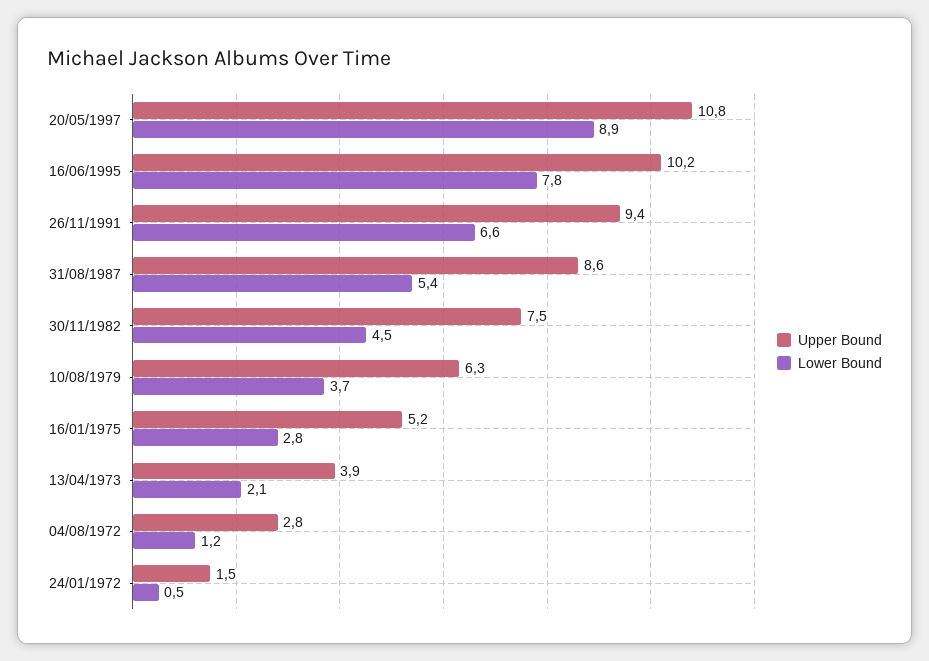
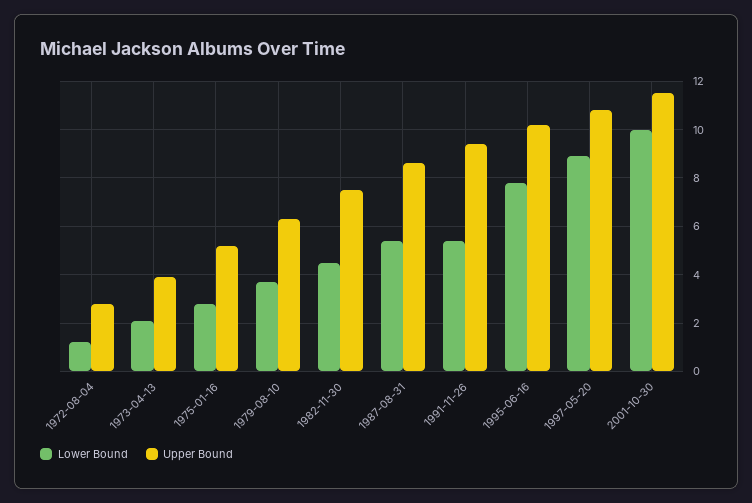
Lower Bound, 26/11/1991: 6.6 -> 5.5
Upper Bound, 24/01/1972: 1.5 -> none
Lower Bound, 24/01/1972: 0.5 -> none
Lower Bound, 2001-10-30: none -> 10
Upper Bound, 2001-10-30: none -> 11.5

